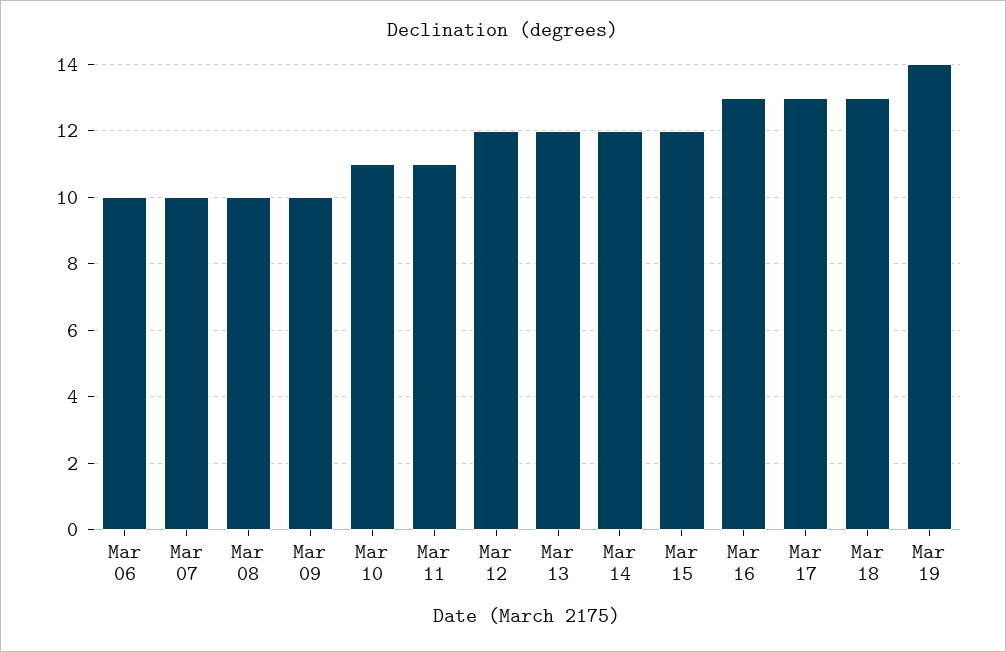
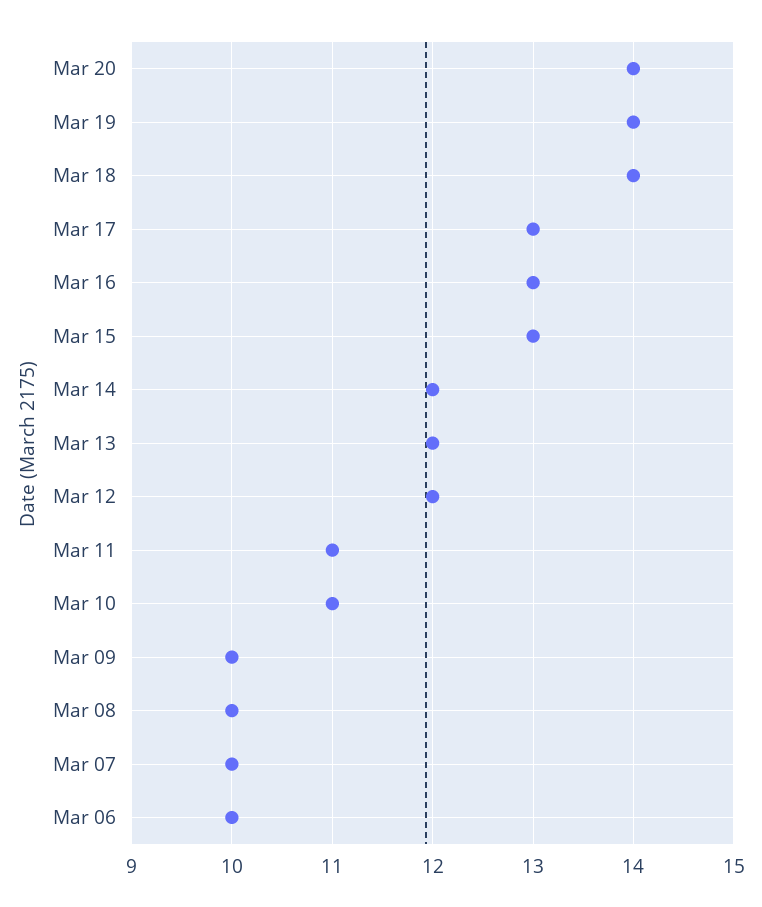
Mar 15: 12 -> 13
Mar 18: 13 -> 14
Mar 20: none -> 14

